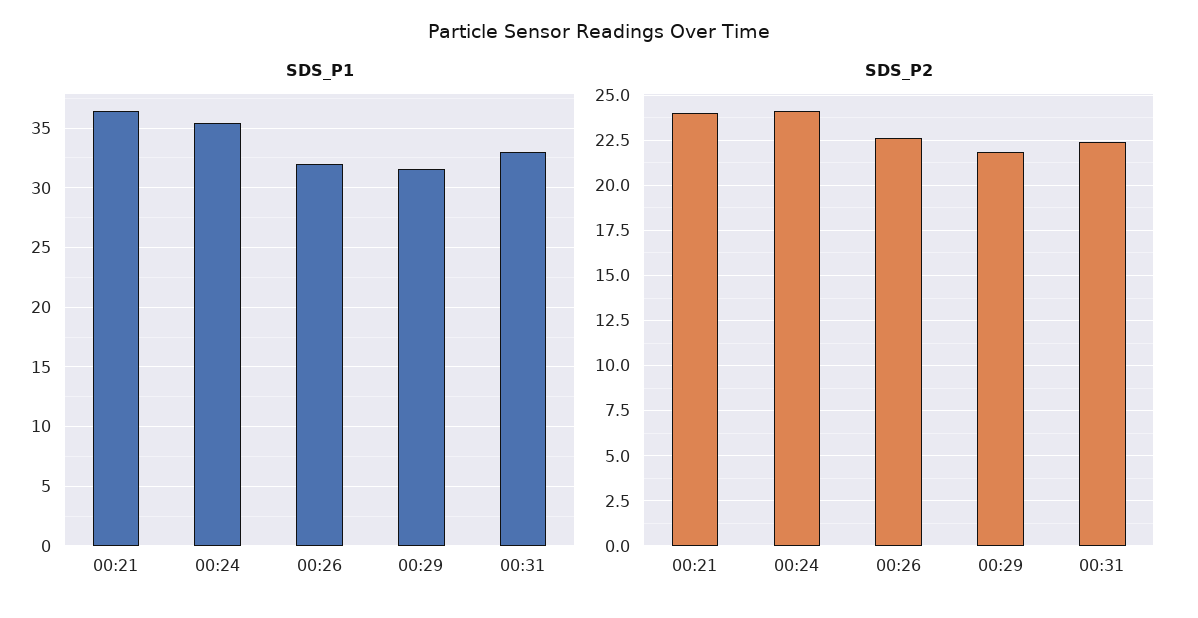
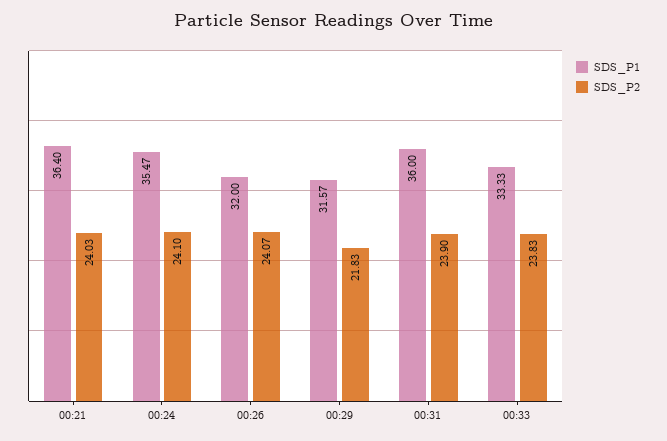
SDS_P1, 00:31: 33 -> 36
SDS_P2, 00:26: 22.5 -> 24.07
SDS_P2, 00:31: 22.5 -> 23.9
SDS_P1, 00:33: none -> 33.33
SDS_P2, 00:33: none -> 23.83

